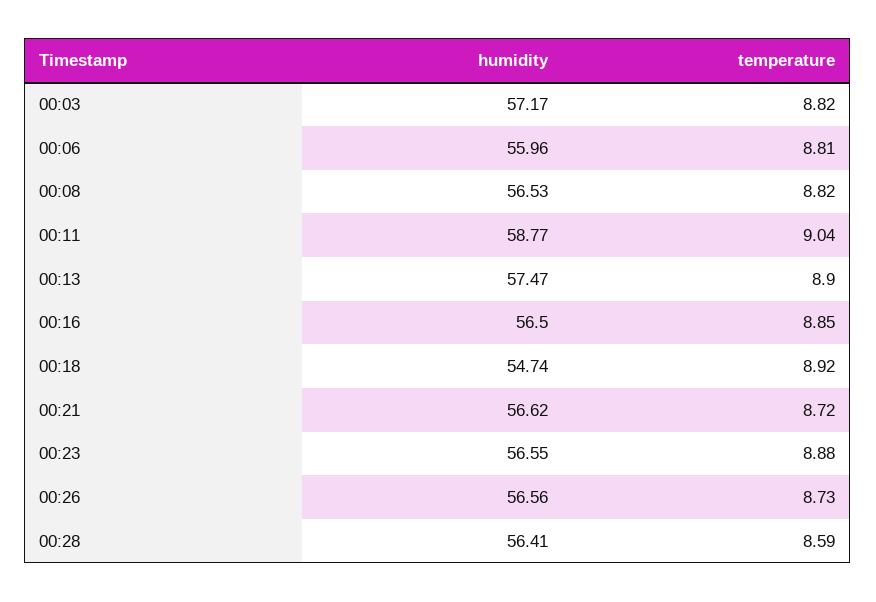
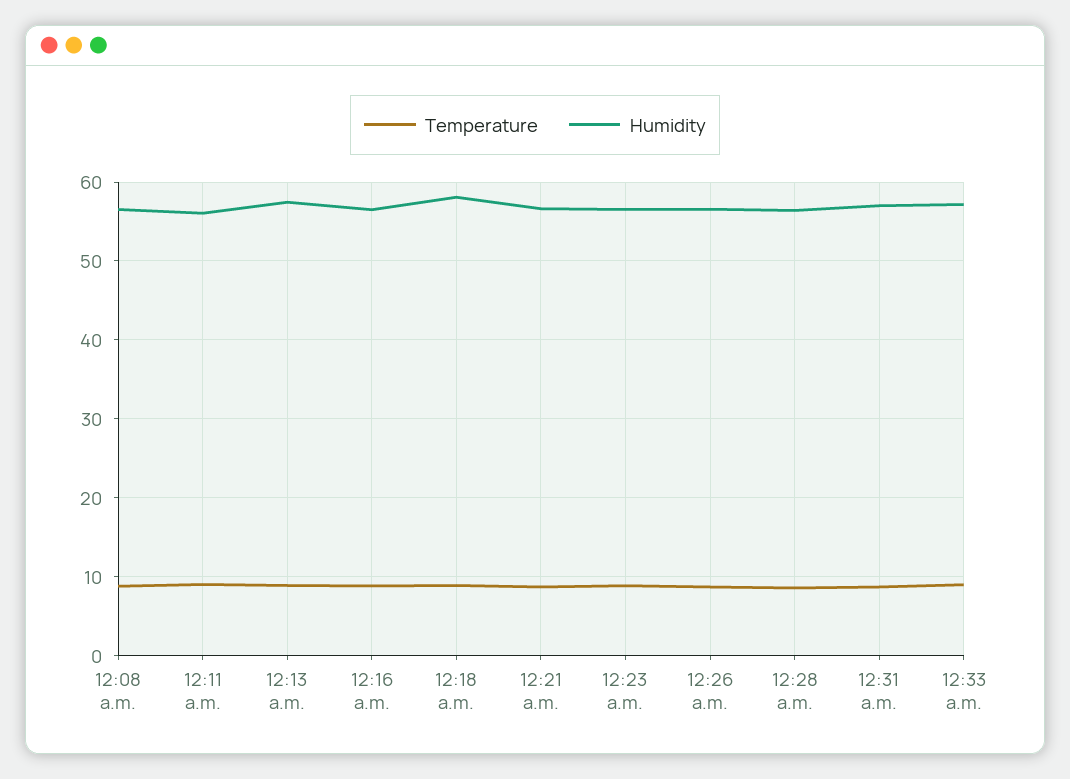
humidity, 00:03: 57.17 -> none
temperature, 00:03: 8.82 -> none
humidity, 00:06: 55.96 -> none
temperature, 00:06: 8.81 -> none
humidity, 00:11: 58.77 -> 56
humidity, 00:18: 54.74 -> 58
temperature, 12:31 a.m.: none -> 9
humidity, 12:31 a.m.: none -> 57
temperature, 12:33 a.m.: none -> 9
humidity, 12:33 a.m.: none -> 57

